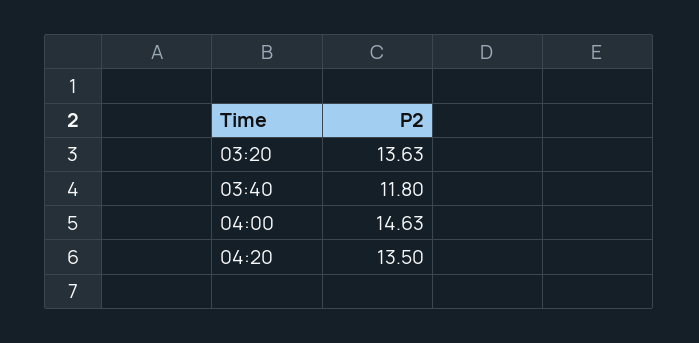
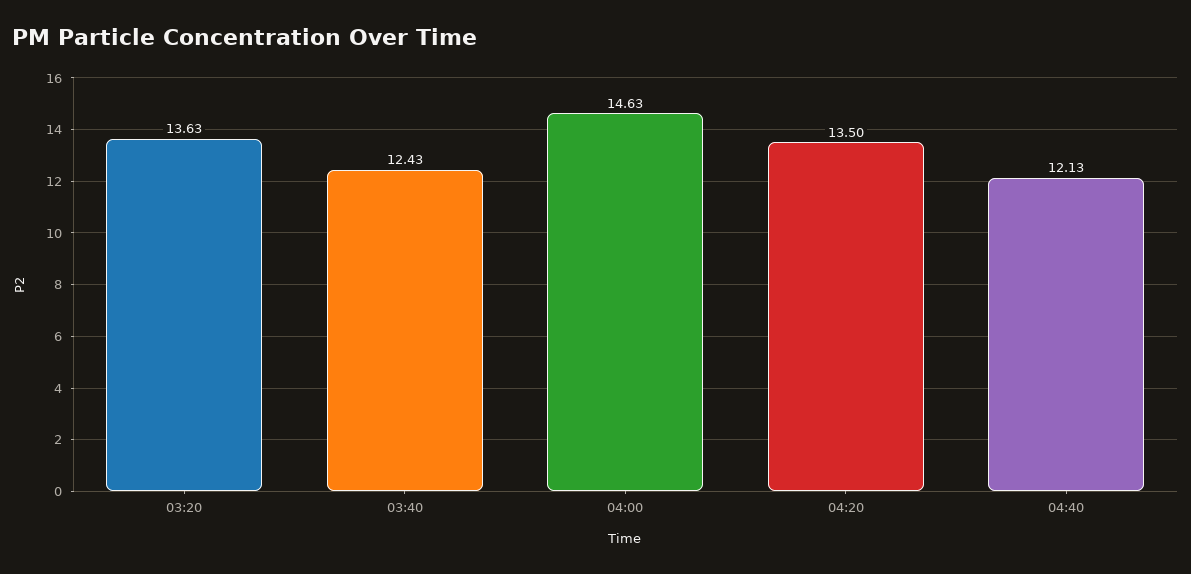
03:40: 11.8 -> 12.43
04:40: none -> 12.13

